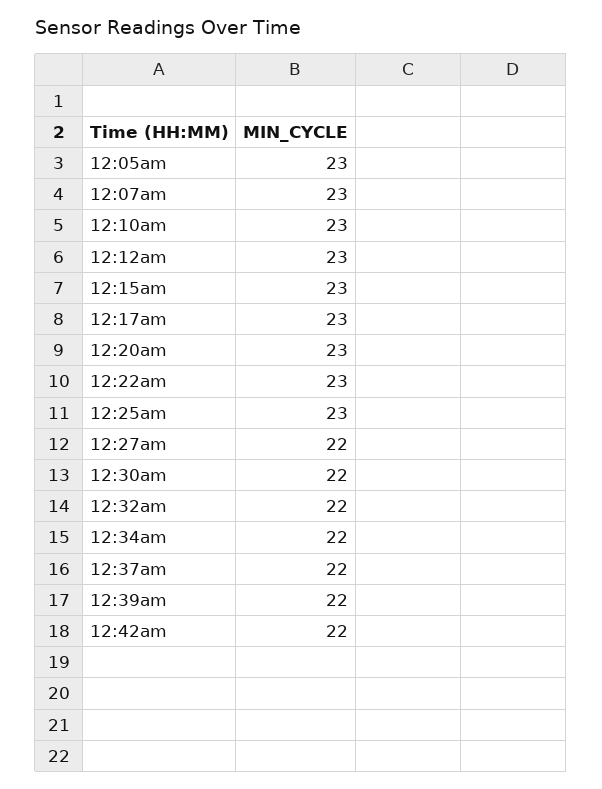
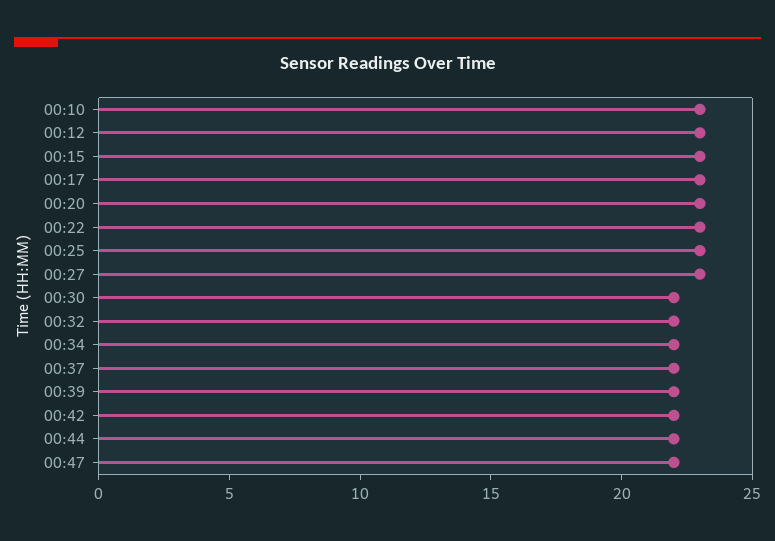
12:05am: 23 -> none
12:07am: 23 -> none
12:27am: 22 -> 23
00:44: none -> 22
00:47: none -> 22

